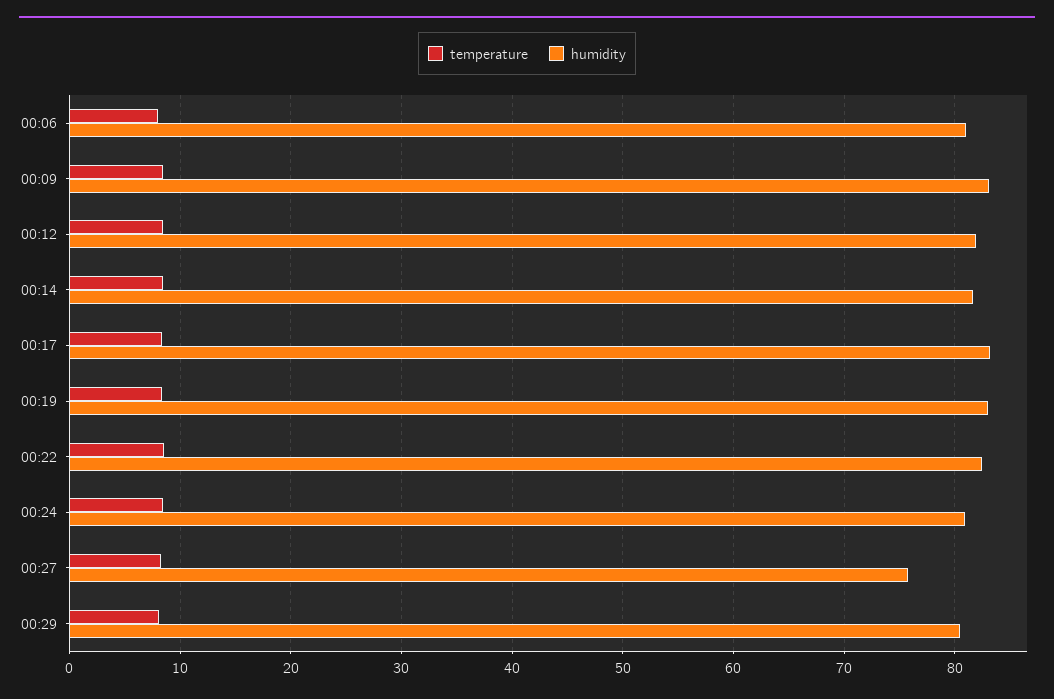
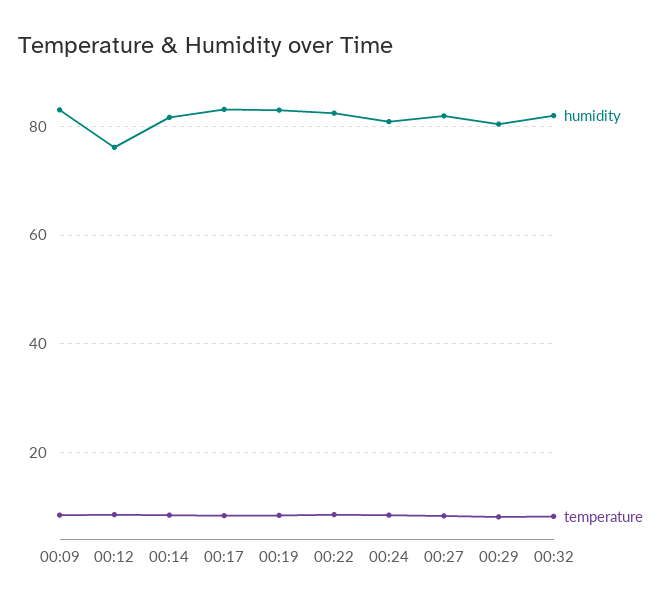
temperature, 00:06: 8 -> none
humidity, 00:06: 81 -> none
humidity, 00:12: 82 -> 76
humidity, 00:27: 76 -> 82
humidity, 00:32: none -> 82
temperature, 00:32: none -> 8

